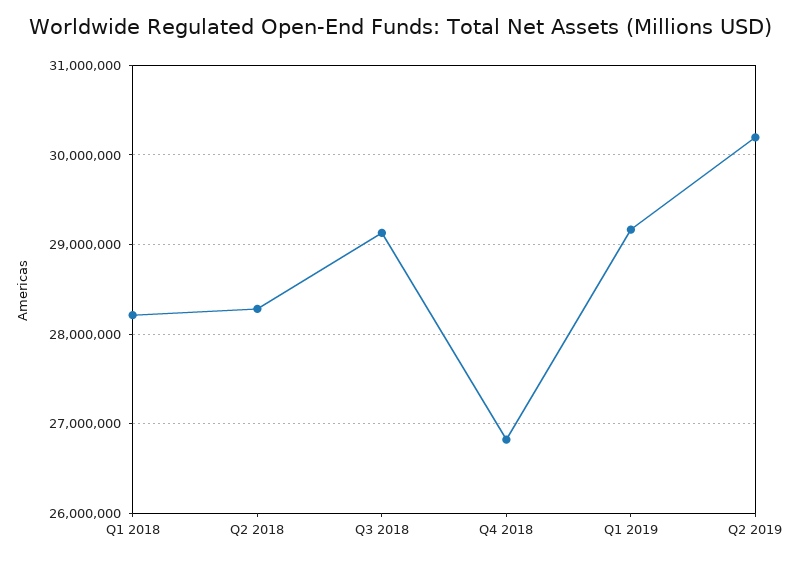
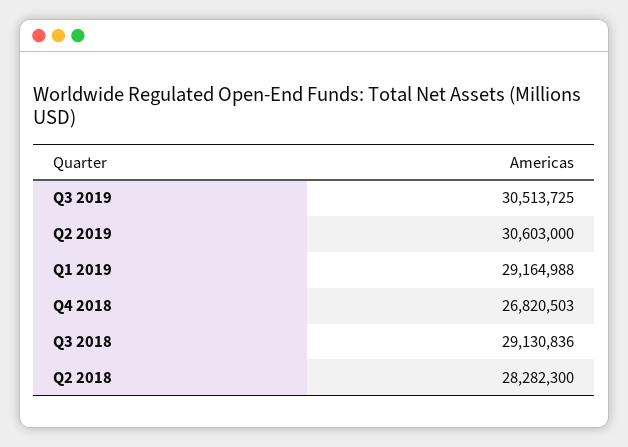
Q1 2018: 28200000 -> none
Q2 2019: 30200000 -> 30603000
Q3 2019: none -> 30513725

